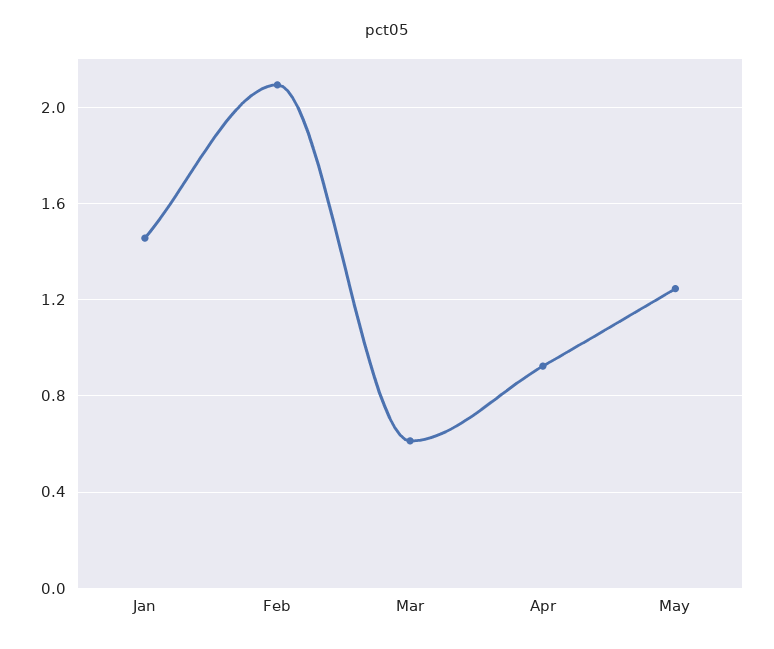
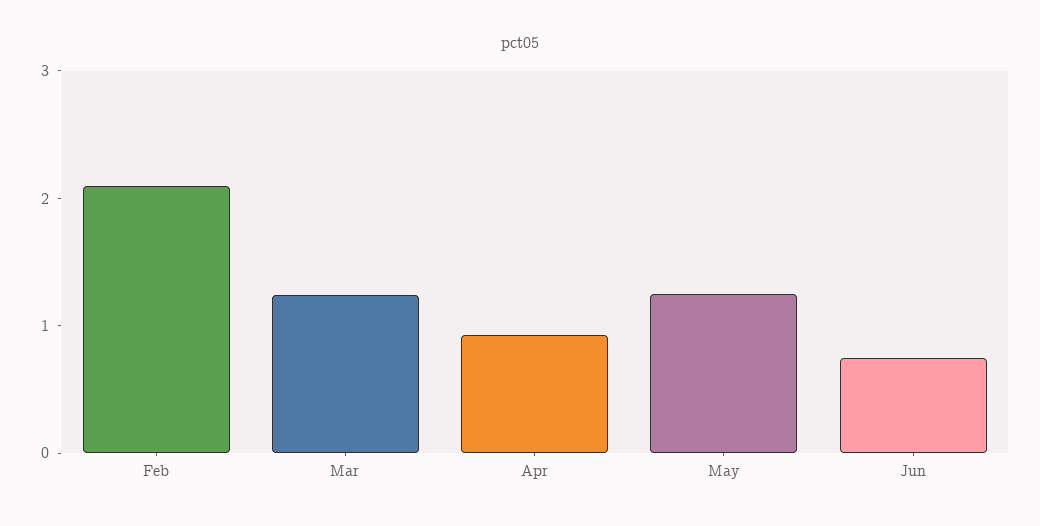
Jan: 1.45 -> none
Mar: 0.6 -> 1.2
Jun: none -> 0.8

